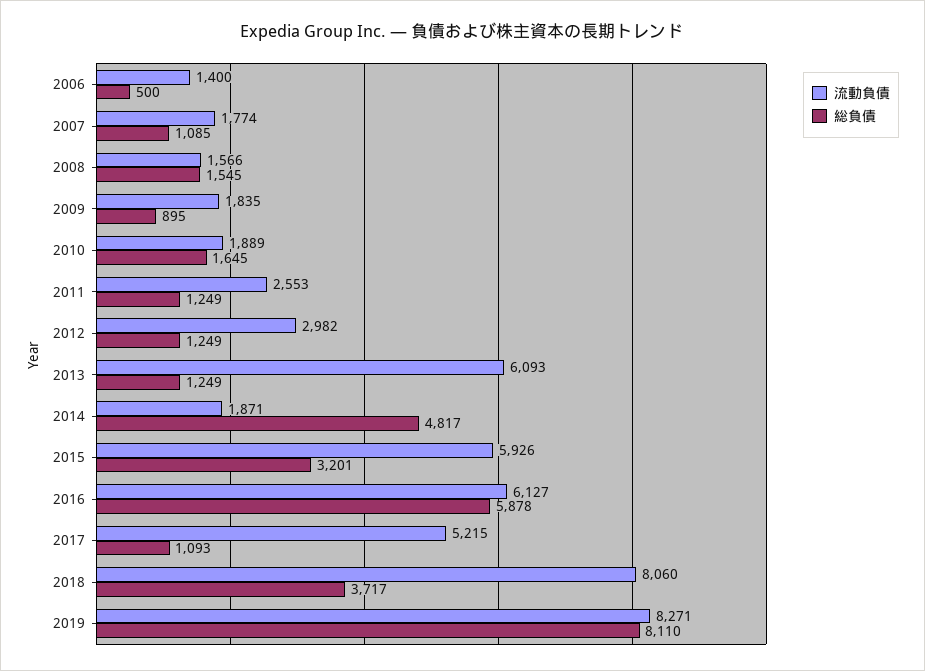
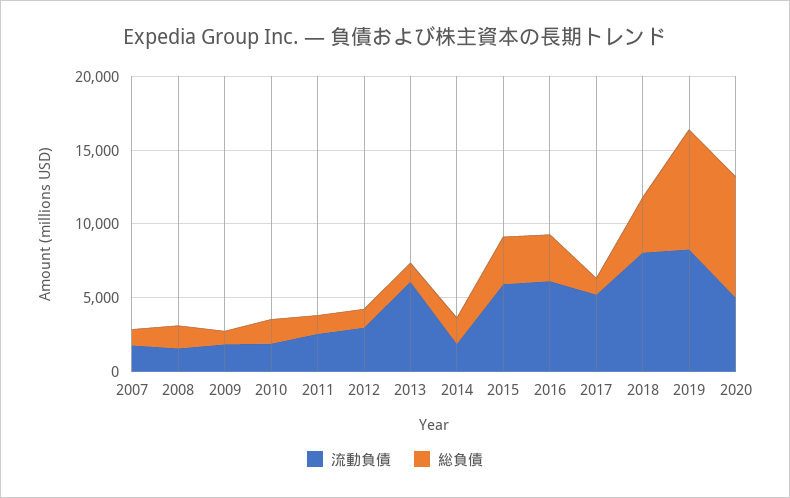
流動負債, 2006: 1400 -> none
総負債, 2006: 500 -> none
総負債, 2014: 4817 -> 2000
総負債, 2016: 5878 -> 3000
流動負債, 2020: none -> 5000
総負債, 2020: none -> 8000

